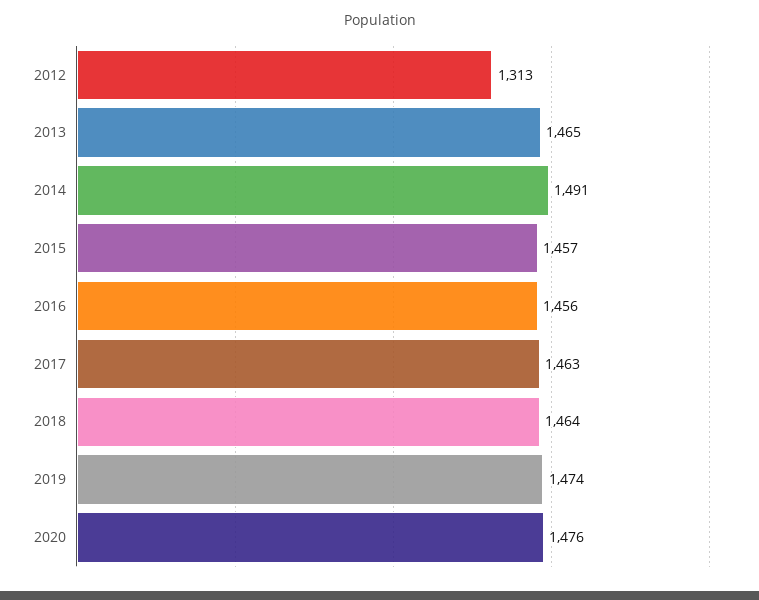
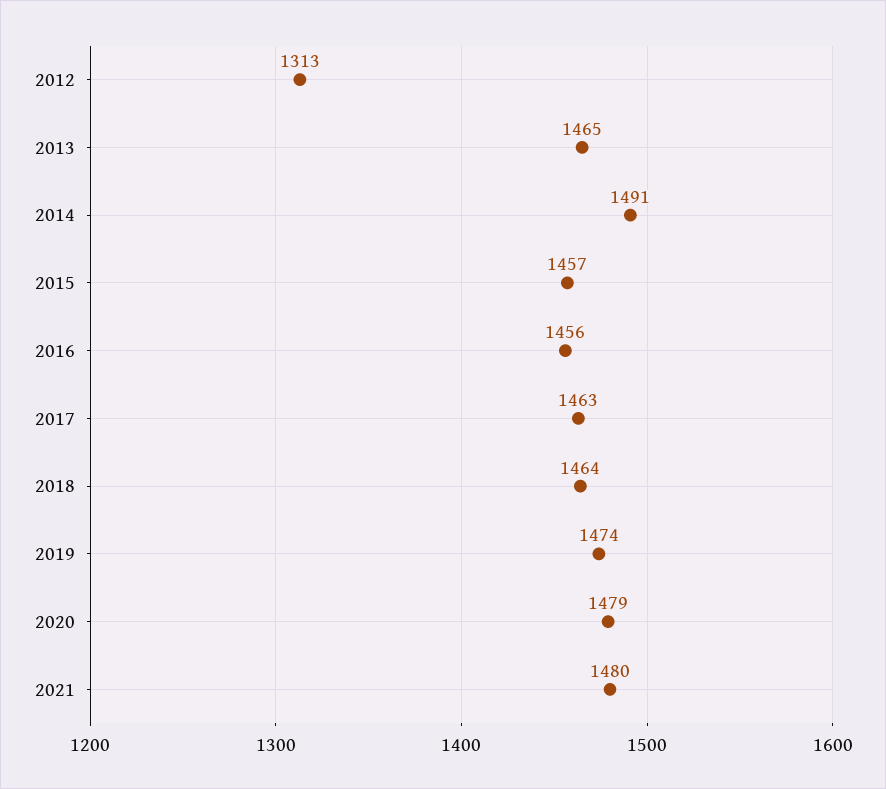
2020: 1476 -> 1479
2021: none -> 1480

